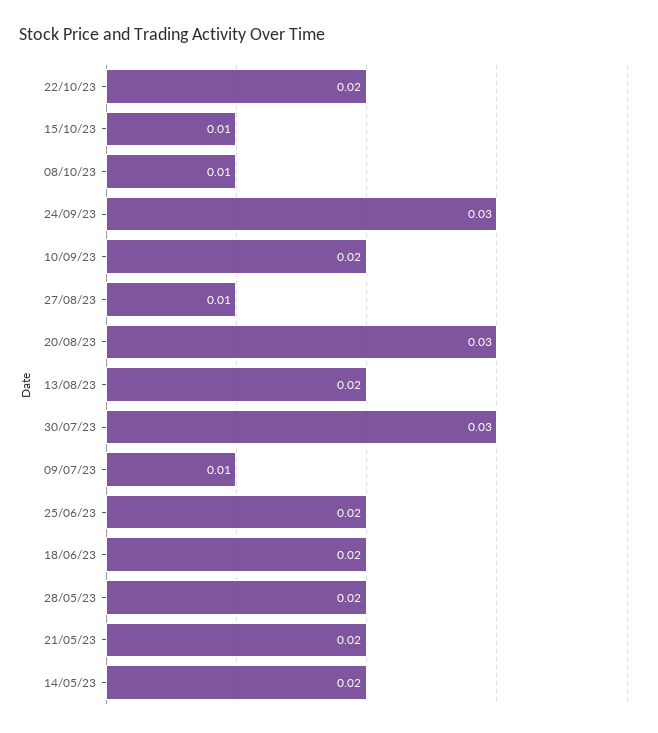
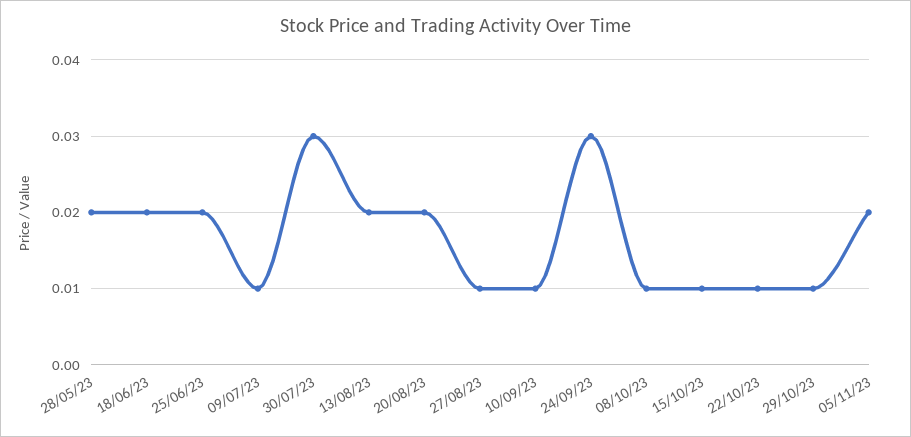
22/10/23: 0.02 -> 0.01
10/09/23: 0.02 -> 0.01
20/08/23: 0.03 -> 0.02
21/05/23: 0.02 -> none
14/05/23: 0.02 -> none
29/10/23: none -> 0.01
05/11/23: none -> 0.02

